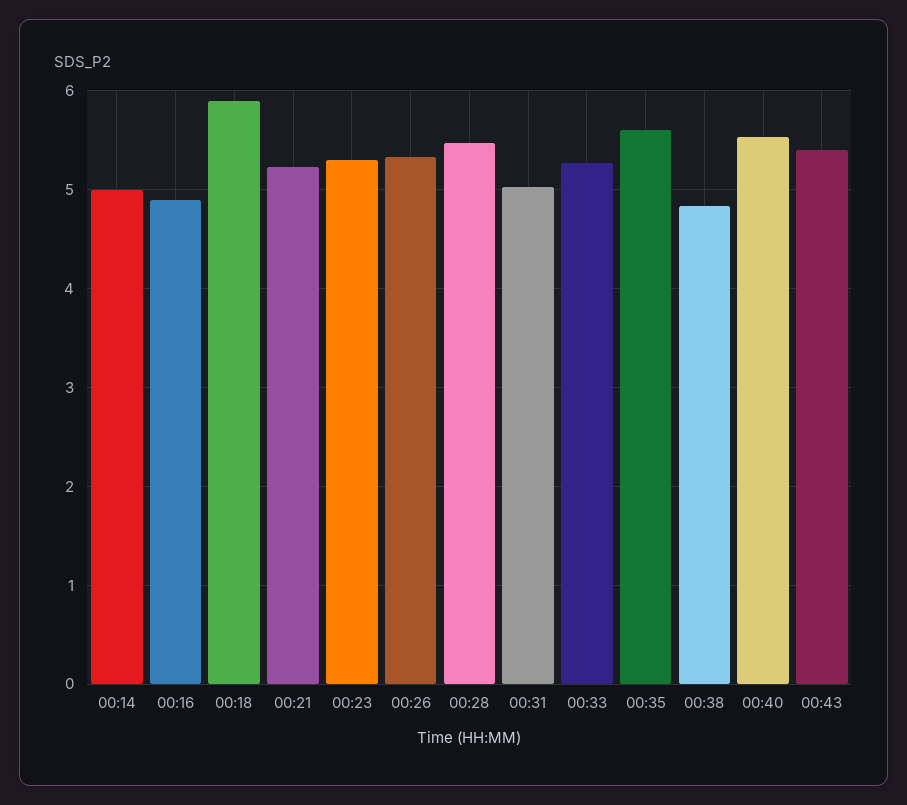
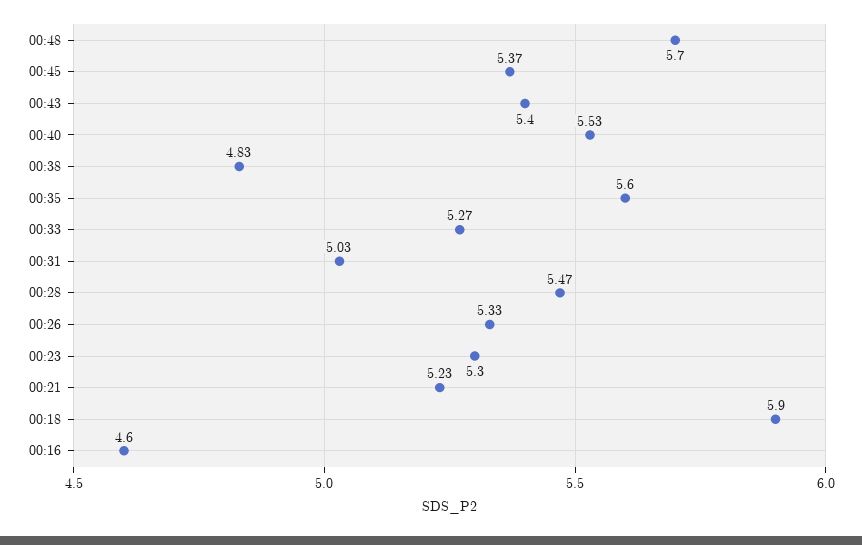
00:14: 5 -> none
00:16: 4.9 -> 4.6
00:48: none -> 5.7
00:45: none -> 5.37

